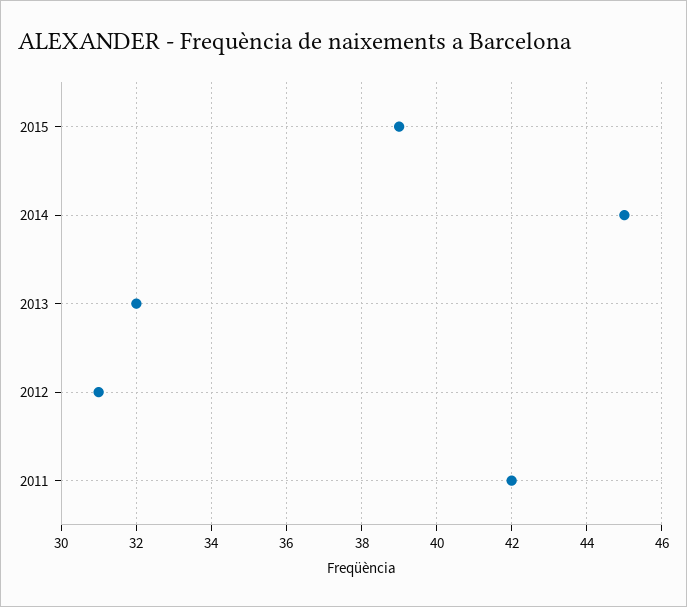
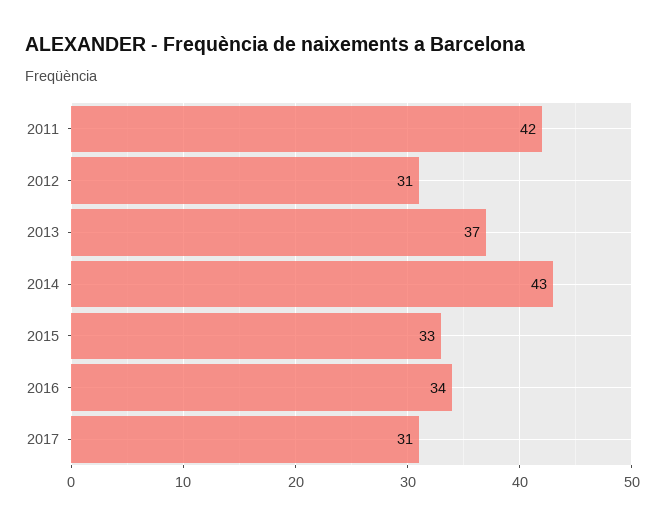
2015: 39 -> 33
2014: 45 -> 43
2013: 32 -> 37
2016: none -> 34
2017: none -> 31

